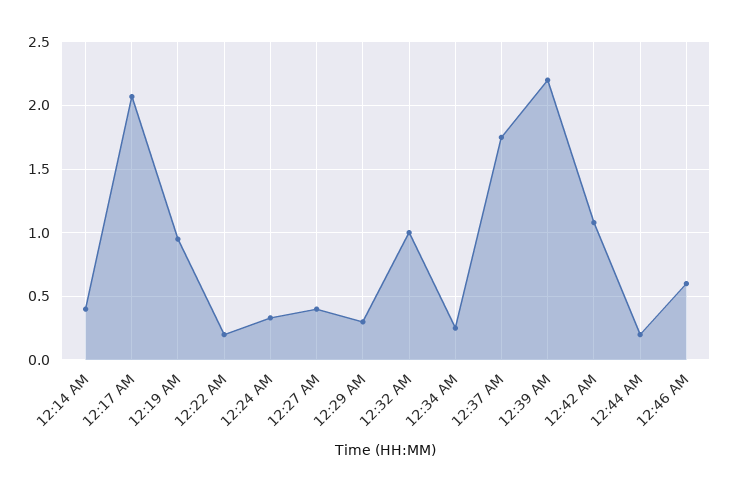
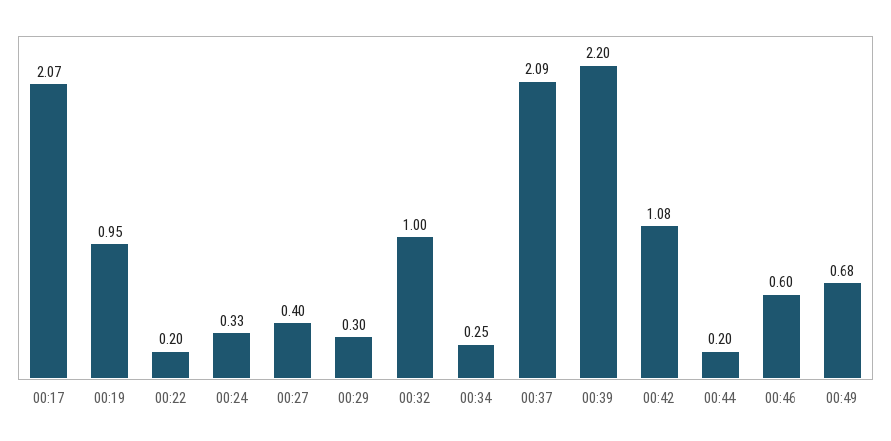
12:14 AM: 0.4 -> none
12:37 AM: 1.75 -> 2.09
00:49: none -> 0.68

